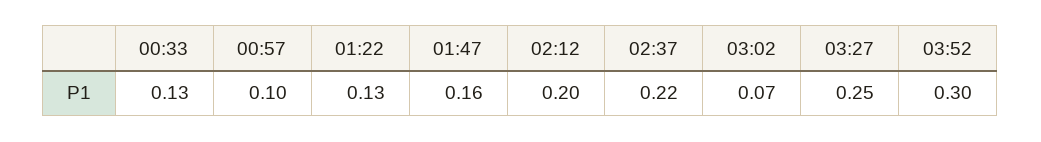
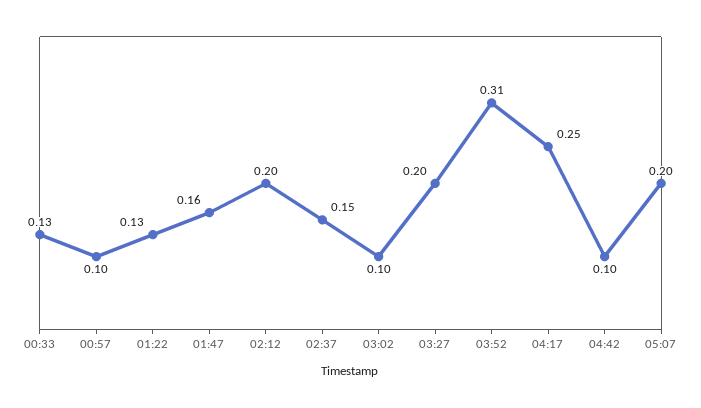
02:37: 0.22 -> 0.15
03:02: 0.07 -> 0.1
03:27: 0.25 -> 0.2
03:52: 0.3 -> 0.31
04:17: none -> 0.25
04:42: none -> 0.1
05:07: none -> 0.2

